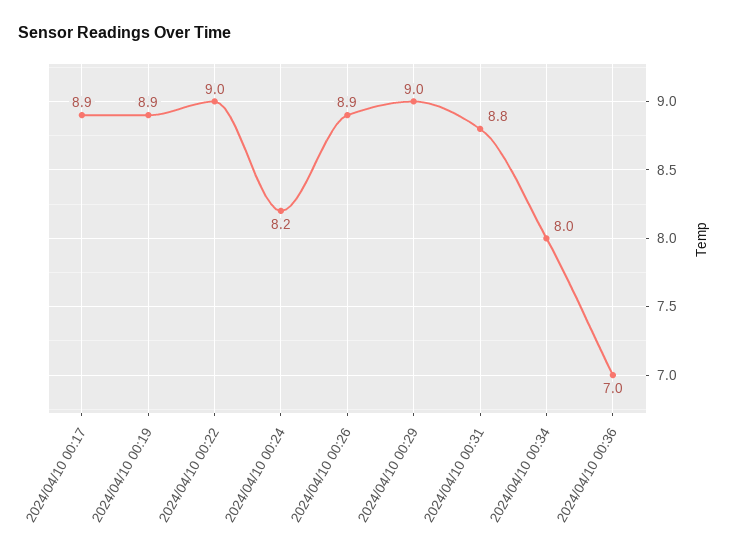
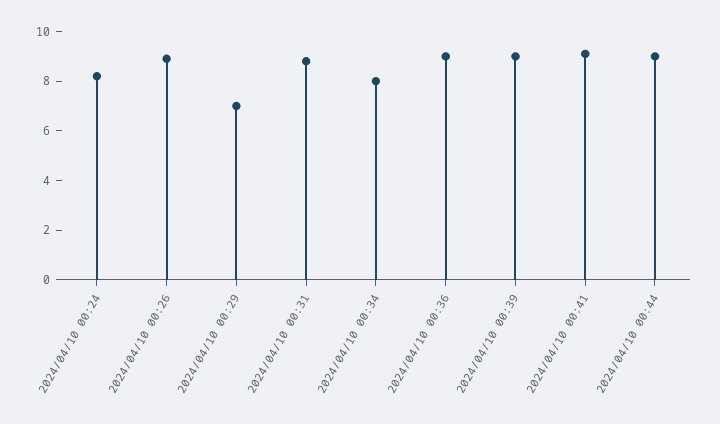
2024/04/10 00:17: 8.9 -> none
2024/04/10 00:19: 8.9 -> none
2024/04/10 00:22: 9 -> none
2024/04/10 00:29: 9 -> 7
2024/04/10 00:36: 7 -> 9
2024/04/10 00:39: none -> 9
2024/04/10 00:41: none -> 9
2024/04/10 00:44: none -> 9

